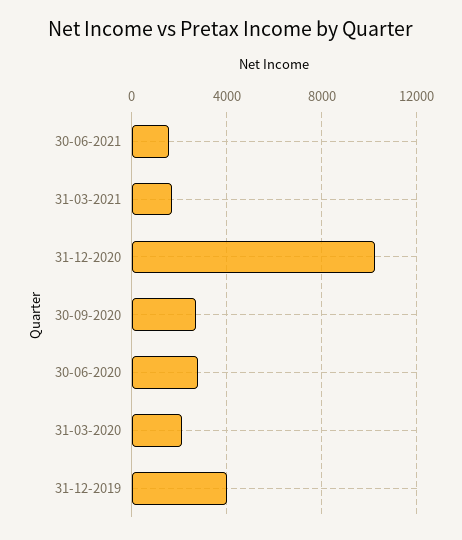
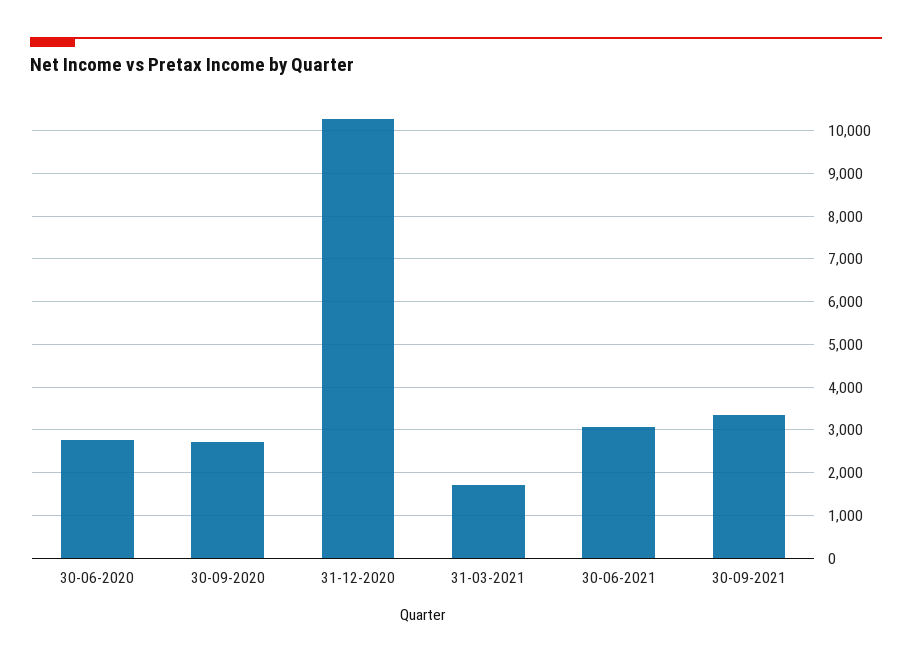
30-06-2021: 1500 -> 3000
31-03-2020: 2000 -> none
31-12-2019: 4000 -> none
30-09-2021: none -> 3400

